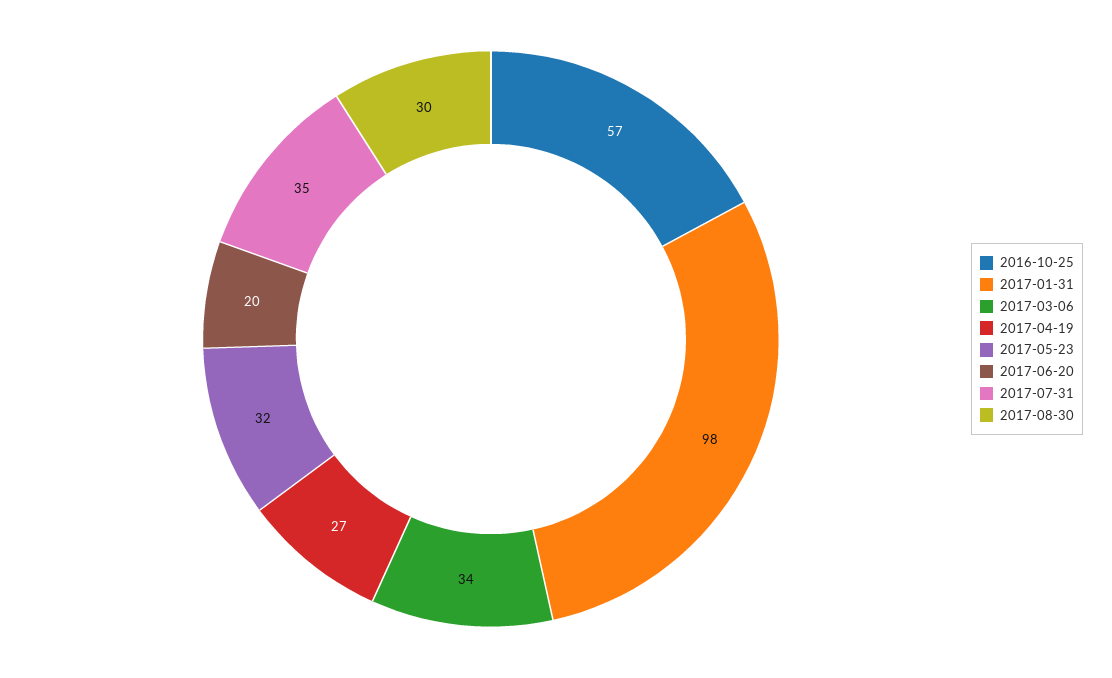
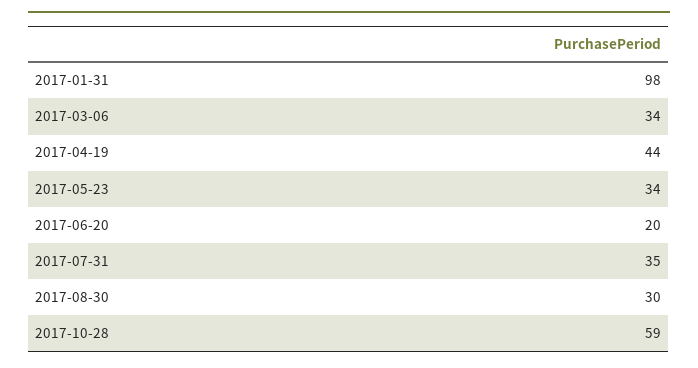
2016-10-25: 57 -> none
2017-04-19: 27 -> 44
2017-05-23: 32 -> 34
2017-10-28: none -> 59

